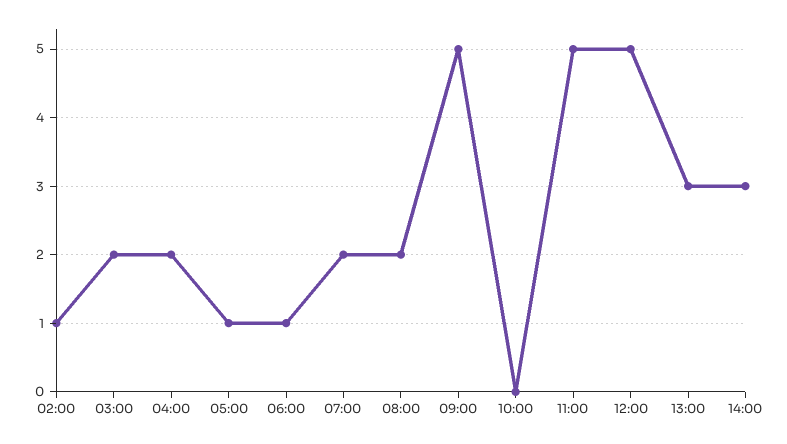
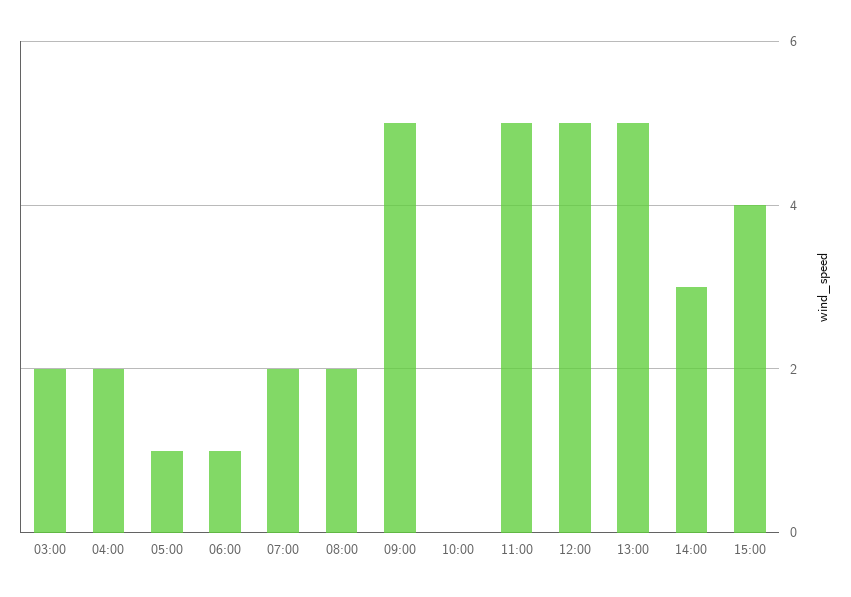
02:00: 1 -> none
13:00: 3 -> 5
15:00: none -> 4

